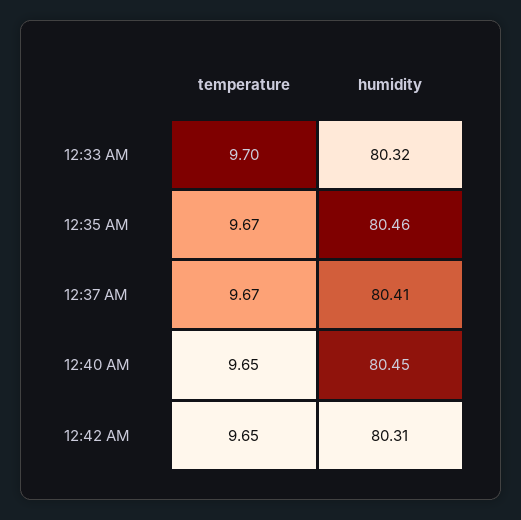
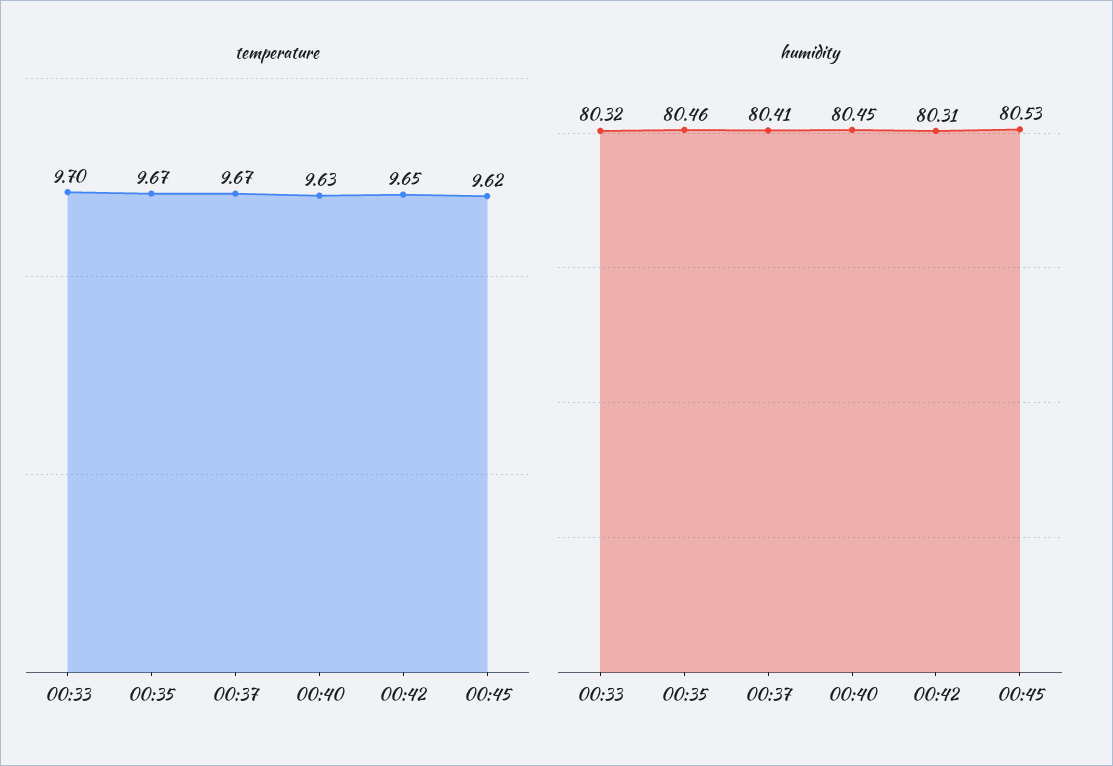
temperature, 12:40 AM: 9.65 -> 9.63
temperature, 00:45: none -> 9.62
humidity, 00:45: none -> 80.53

